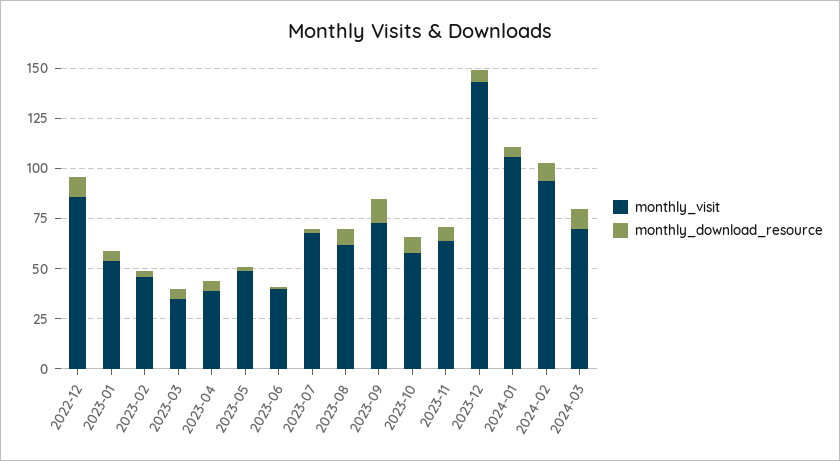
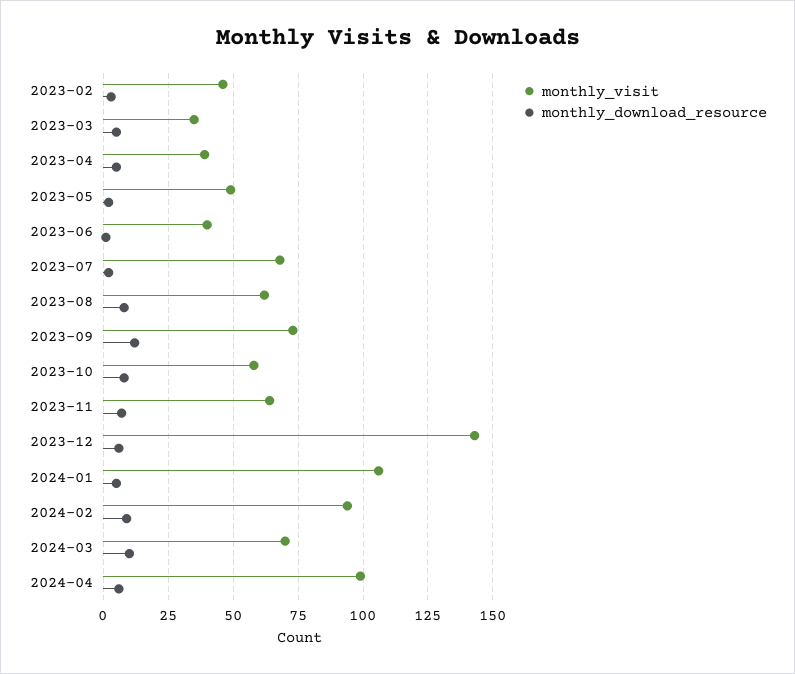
monthly_visit, 2022-12: 85 -> none
monthly_download_resource, 2022-12: 10 -> none
monthly_visit, 2023-01: 55 -> none
monthly_download_resource, 2023-01: 5 -> none
monthly_visit, 2024-04: none -> 100
monthly_download_resource, 2024-04: none -> 5

